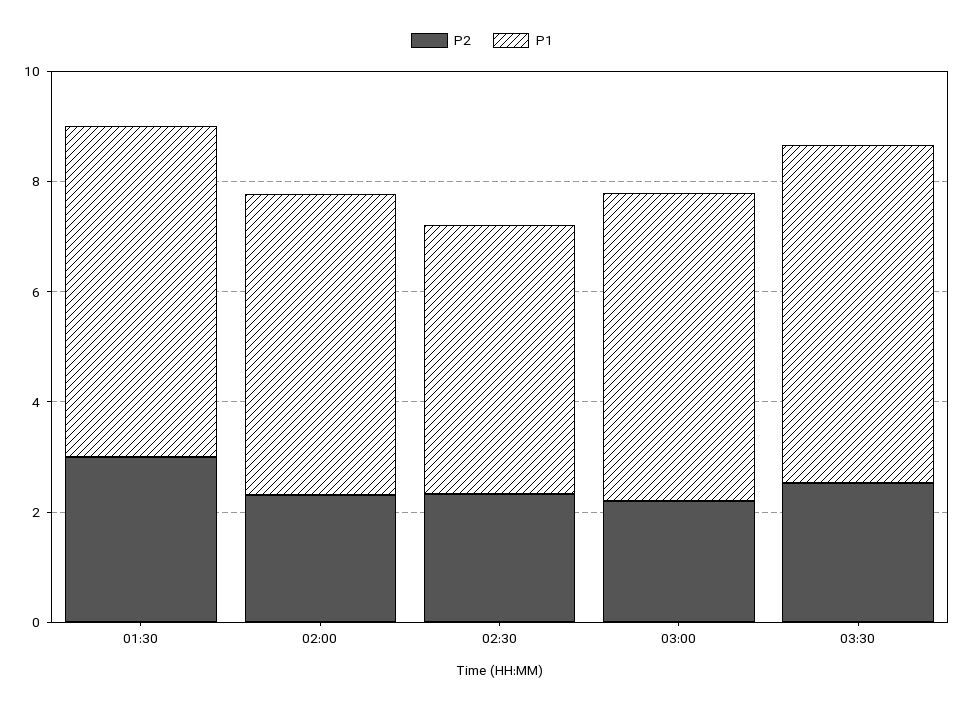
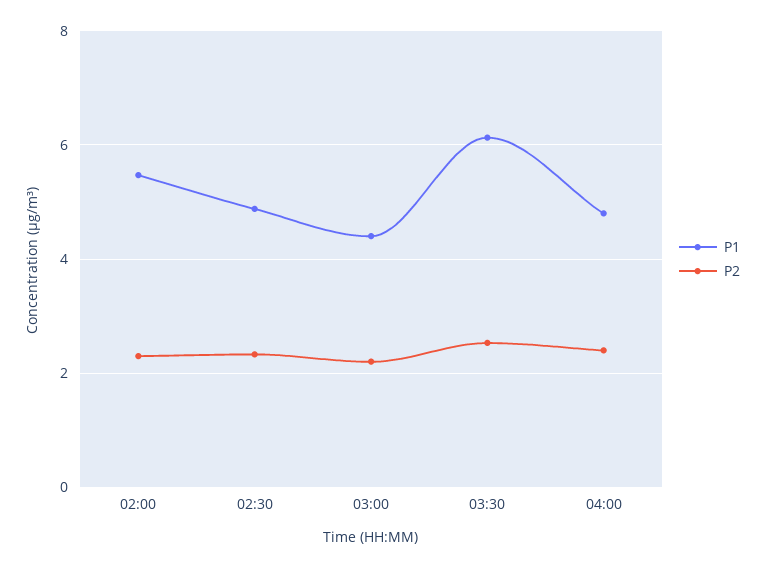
P2, 01:30: 3 -> none
P1, 01:30: 6 -> none
P1, 03:00: 5.5 -> 4.4
P1, 04:00: none -> 4.8
P2, 04:00: none -> 2.4

